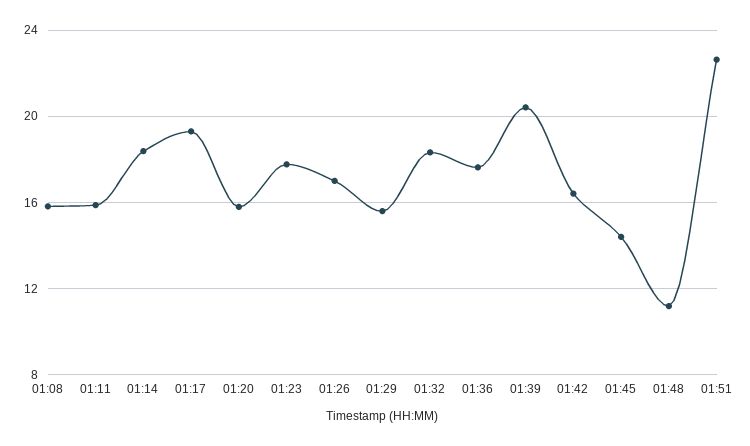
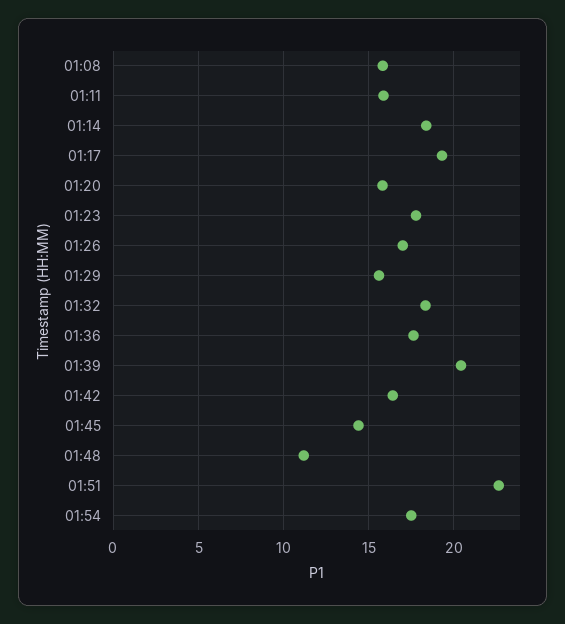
01:54: none -> 17.5

